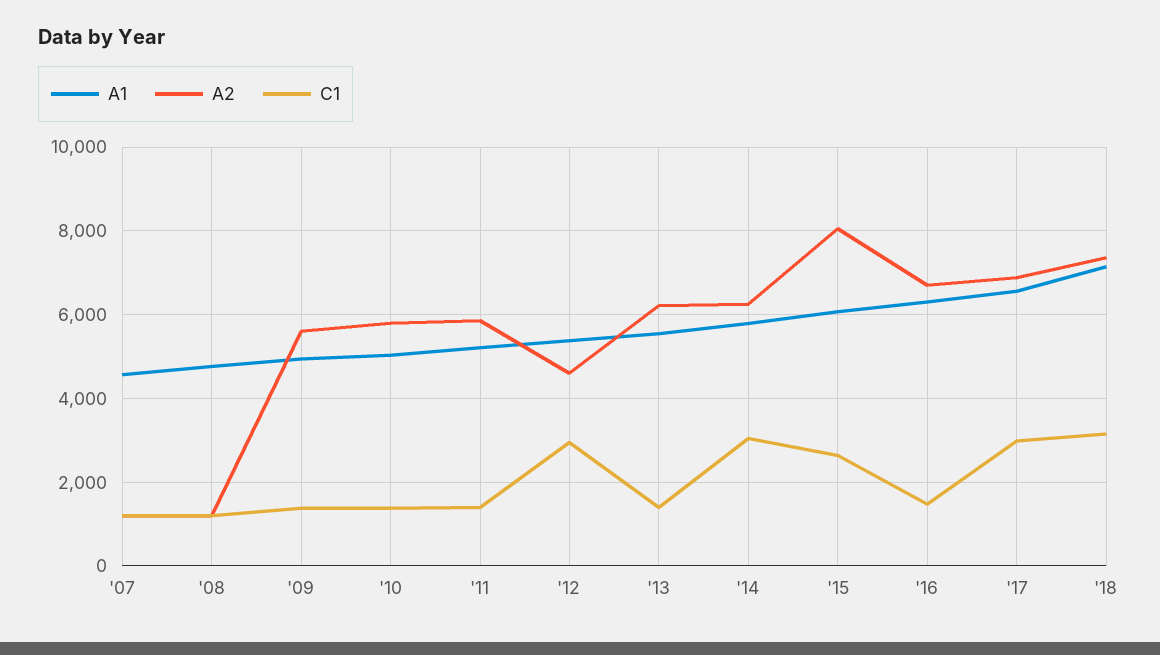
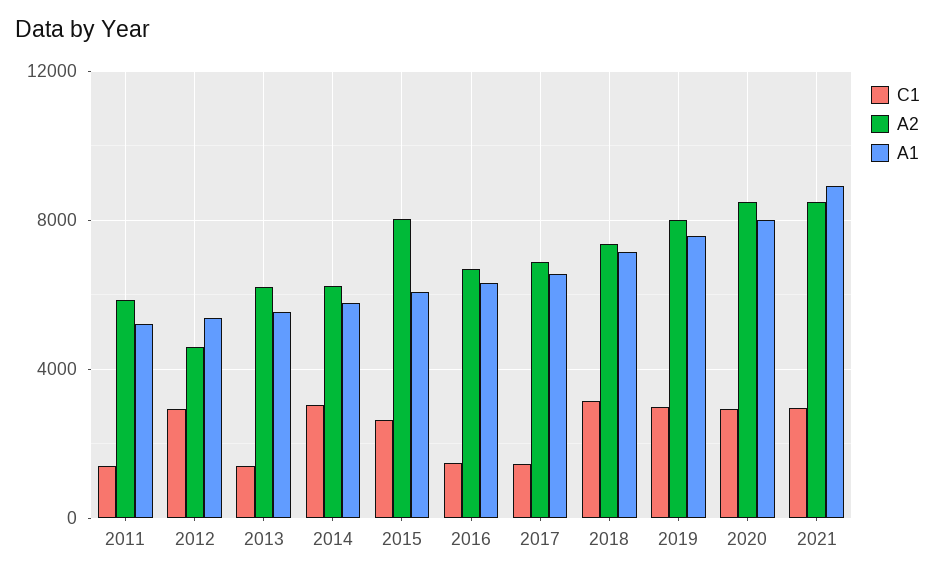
A1, '07: 4600 -> none
A2, '07: 1200 -> none
C1, '07: 1200 -> none
A1, '08: 4800 -> none
A2, '08: 1200 -> none
C1, '08: 1200 -> none
A1, '09: 5000 -> none
A2, '09: 5600 -> none
C1, '09: 1400 -> none
A1, '10: 5000 -> none
A2, '10: 5800 -> none
C1, '10: 1400 -> none
C1, '17: 3000 -> 1500
C1, 2019: none -> 3000
A2, 2019: none -> 8000
A1, 2019: none -> 7500
C1, 2020: none -> 3000
A2, 2020: none -> 8500
A1, 2020: none -> 8000
C1, 2021: none -> 3000
A2, 2021: none -> 8500
A1, 2021: none -> 9000

